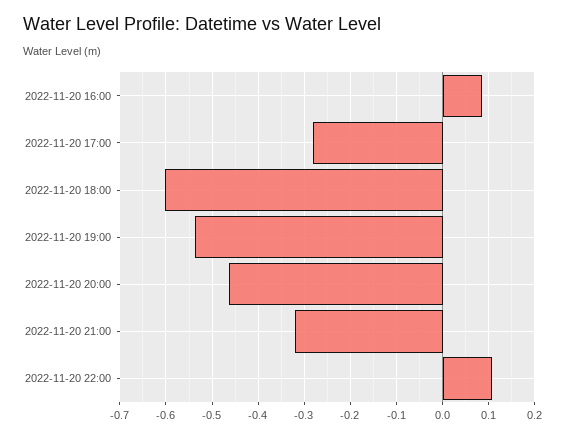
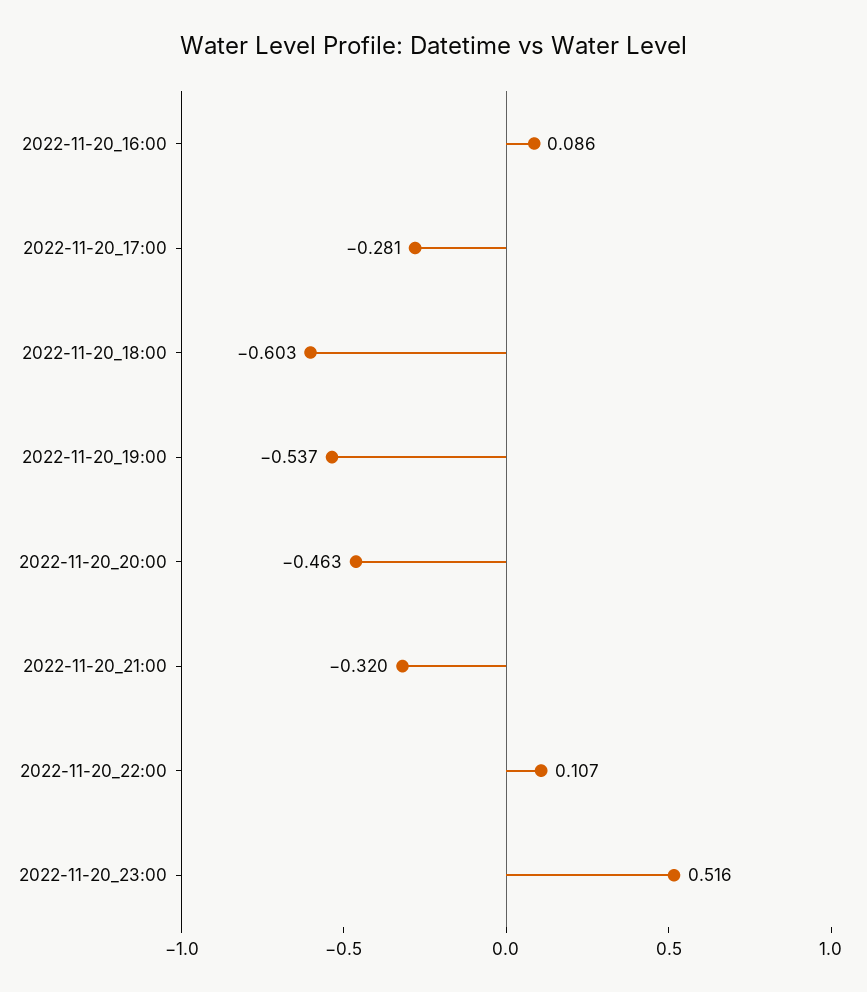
2022-11-20_23:00: none -> 0.516

